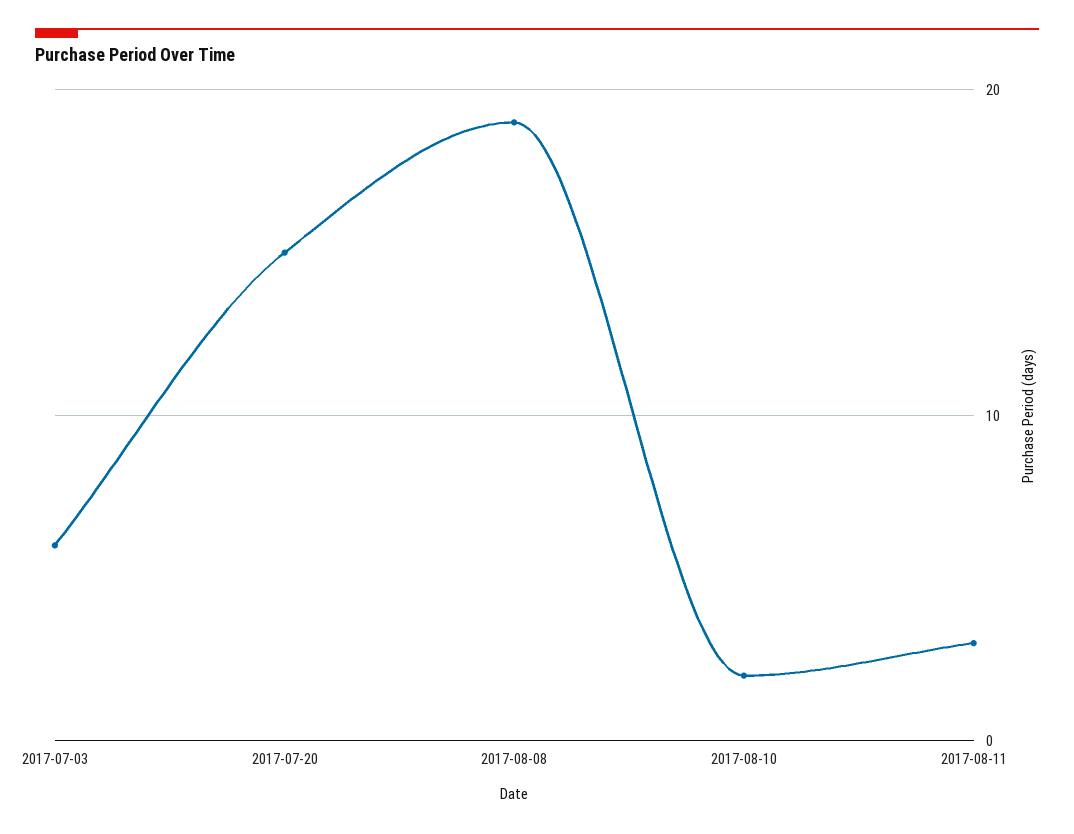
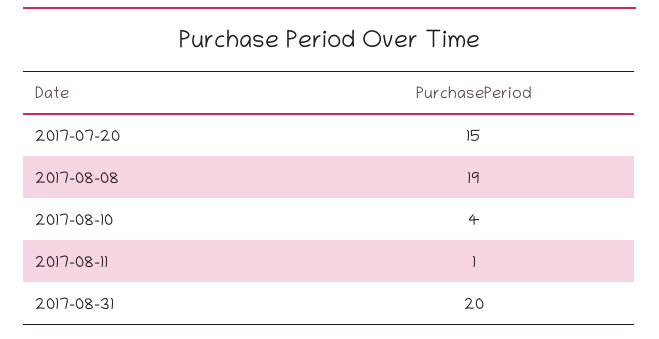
2017-07-03: 6 -> none
2017-08-10: 2 -> 4
2017-08-11: 3 -> 1
2017-08-31: none -> 20

